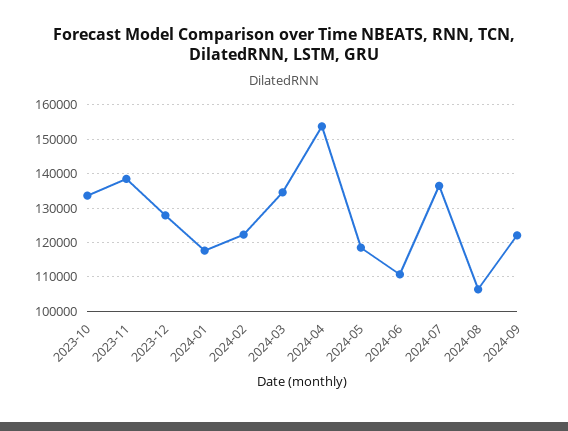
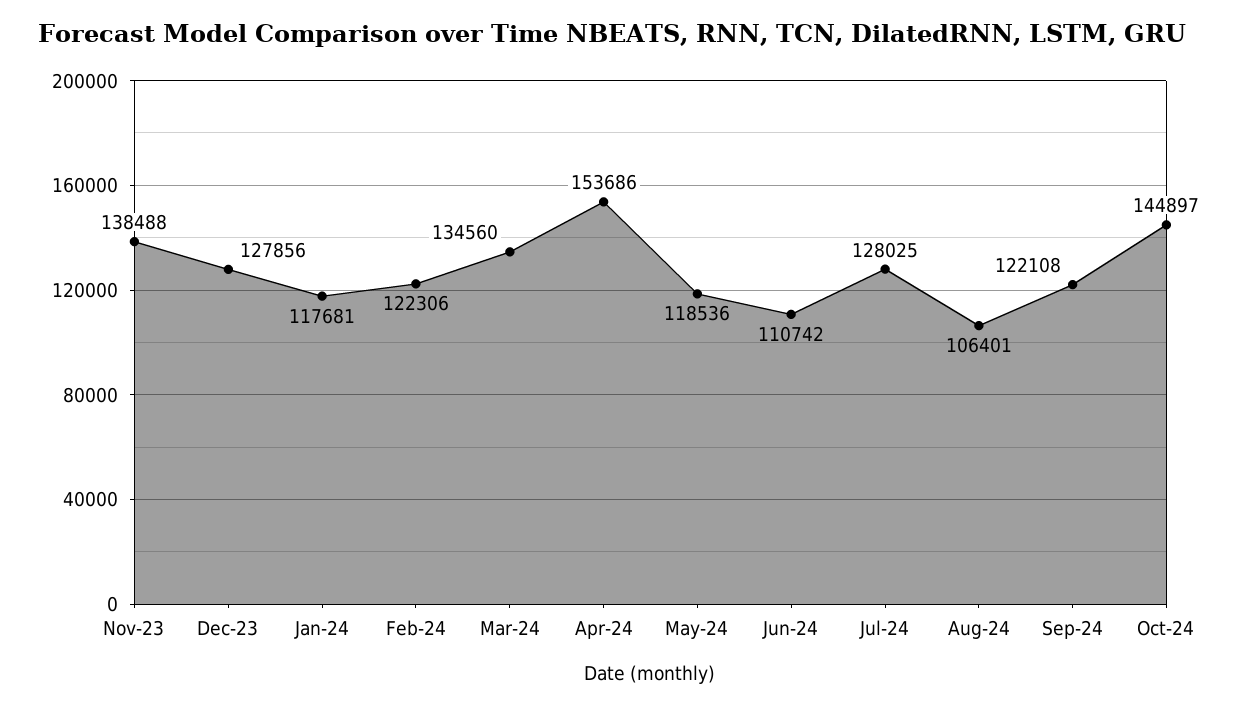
2023-10: 134000 -> none
2024-07: 136000 -> 128025
Oct-24: none -> 144897

